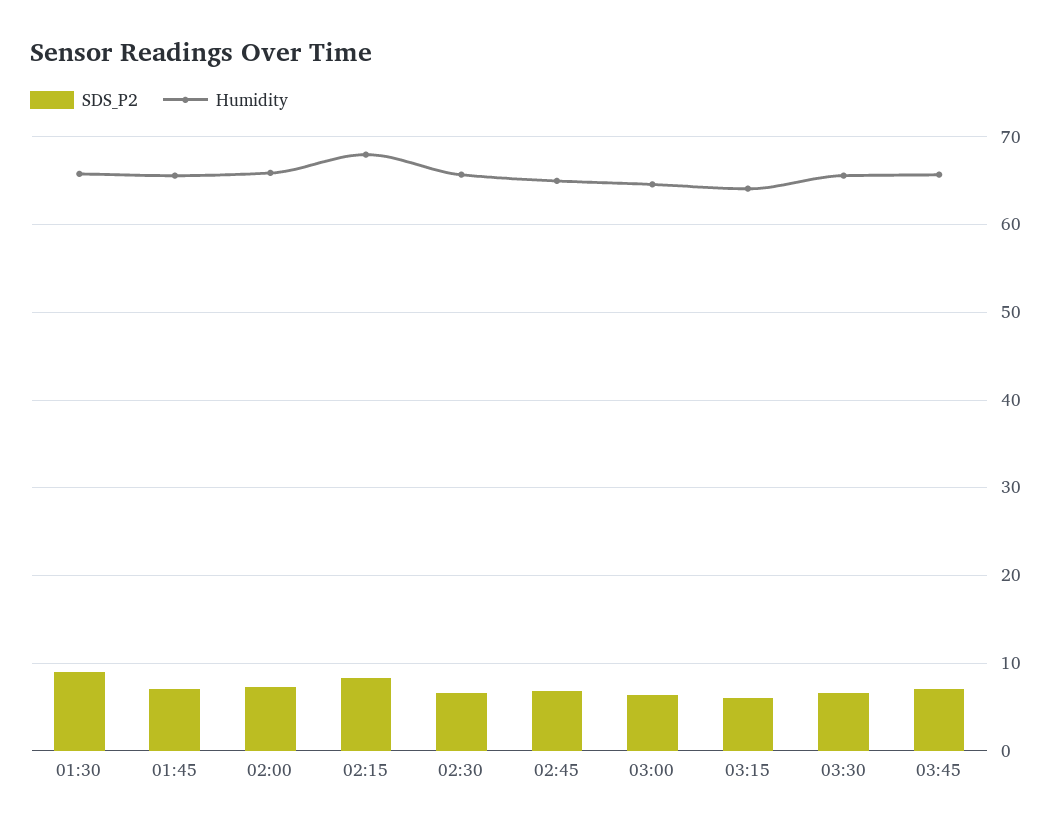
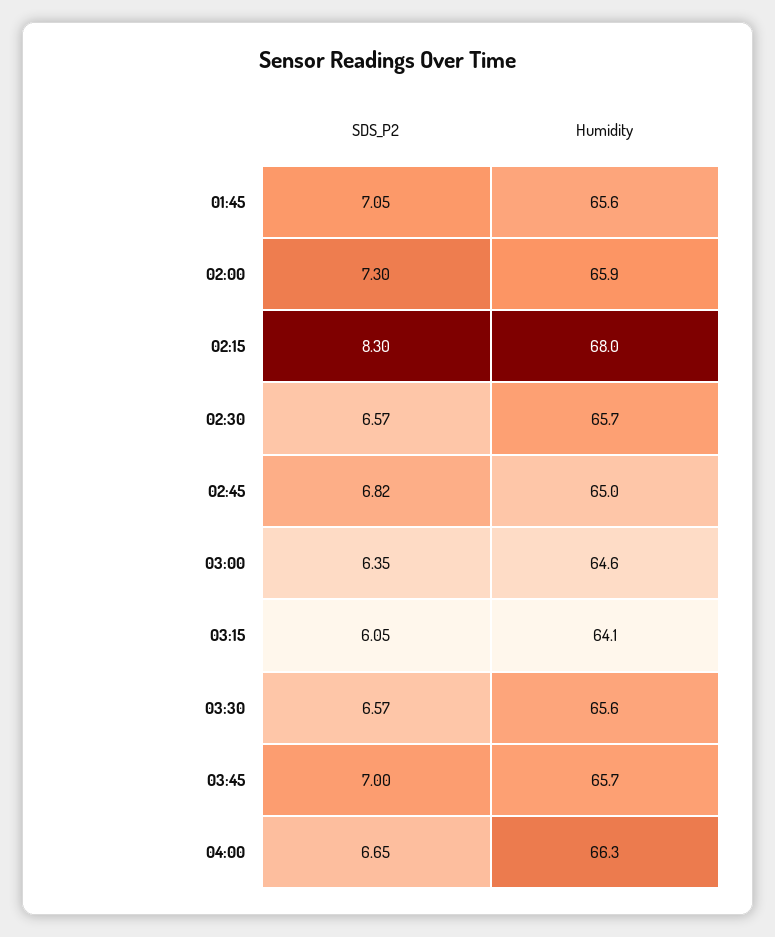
SDS_P2, 01:30: 9 -> none
Humidity, 01:30: 66 -> none
SDS_P2, 04:00: none -> 6.65
Humidity, 04:00: none -> 66.3

